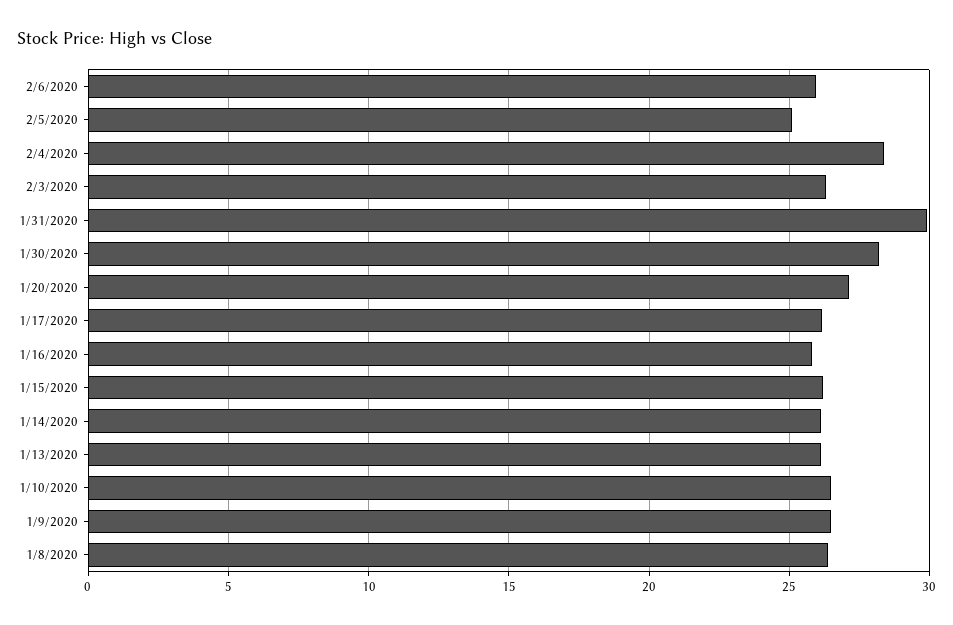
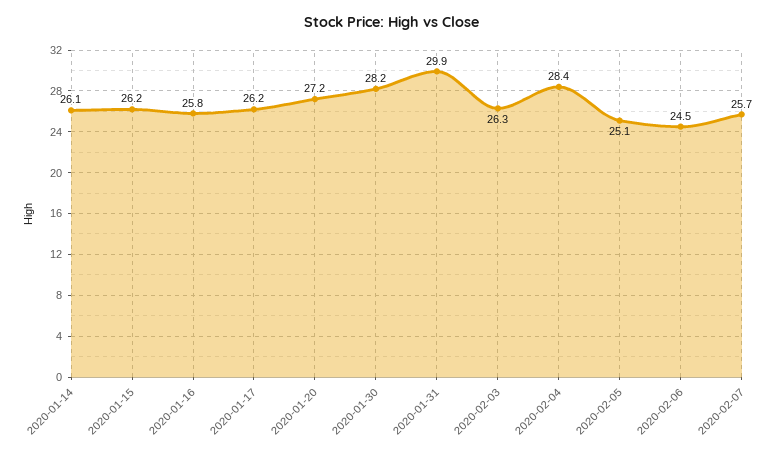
2/6/2020: 26 -> 24.5
1/13/2020: 26 -> none
1/10/2020: 26.5 -> none
1/9/2020: 26.5 -> none
1/8/2020: 26.5 -> none
2020-02-07: none -> 25.7

